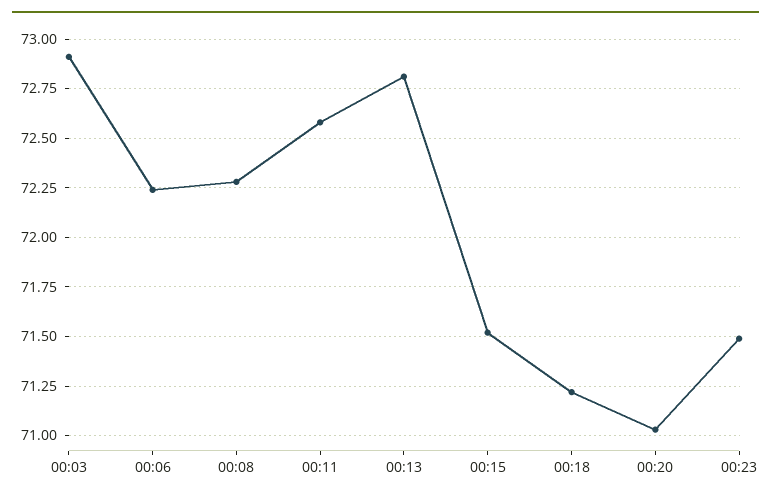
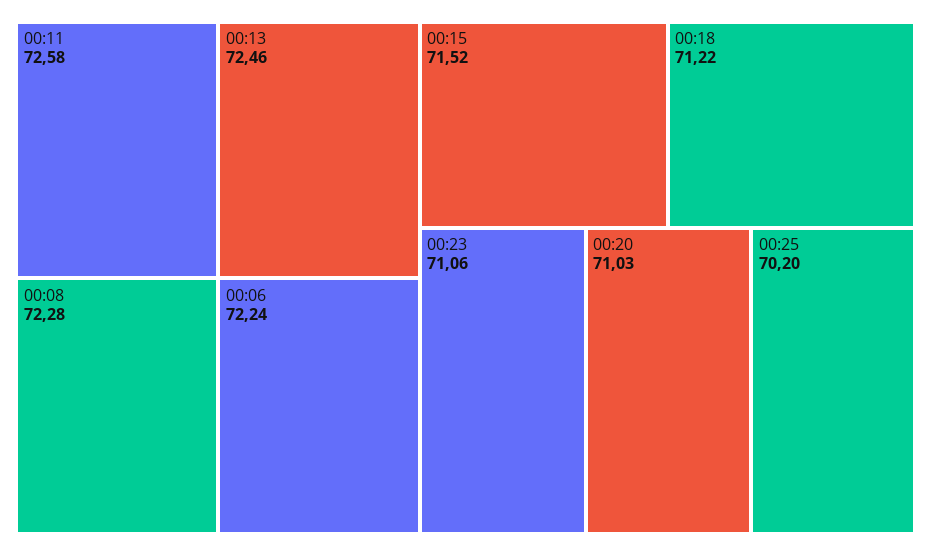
00:03: 72.9 -> none
00:13: 72.8 -> 72.46
00:23: 71.5 -> 71.06
00:25: none -> 70.2

